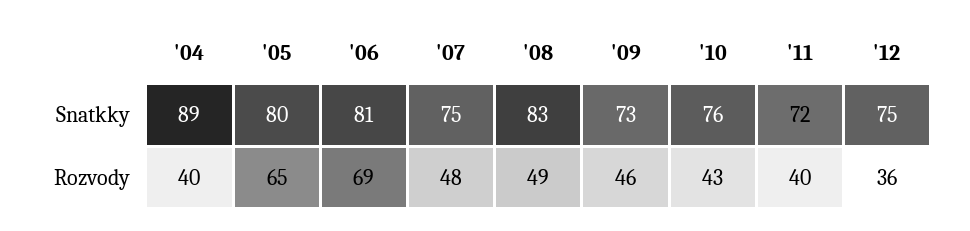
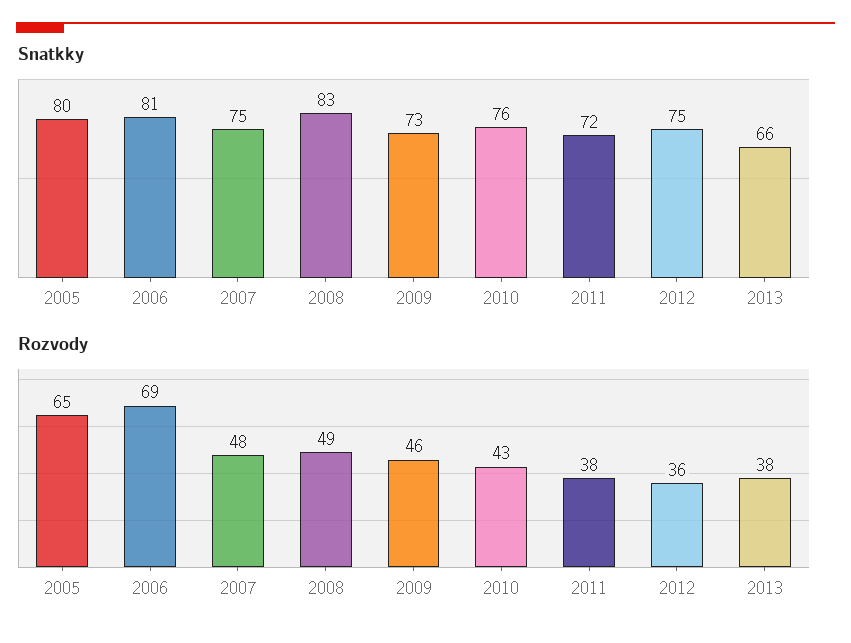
Snatkky, '04: 89 -> none
Rozvody, '04: 40 -> none
Rozvody, '11: 40 -> 38
Snatkky, 2013: none -> 66
Rozvody, 2013: none -> 38

